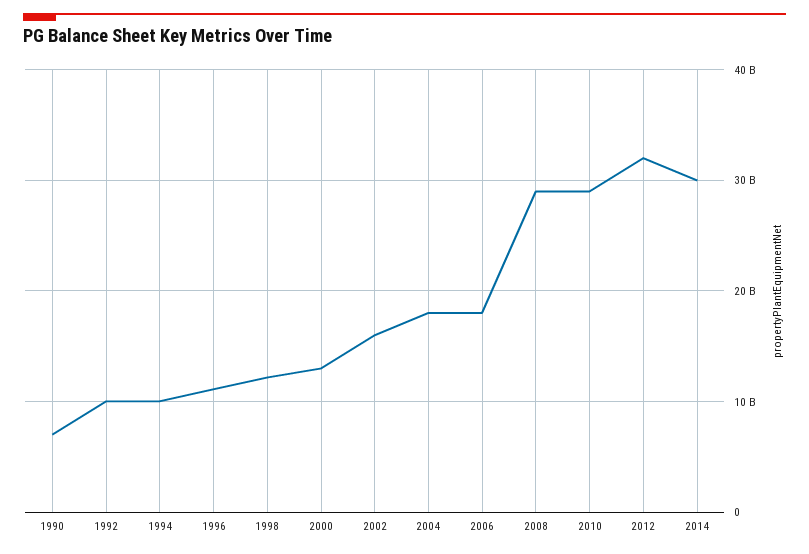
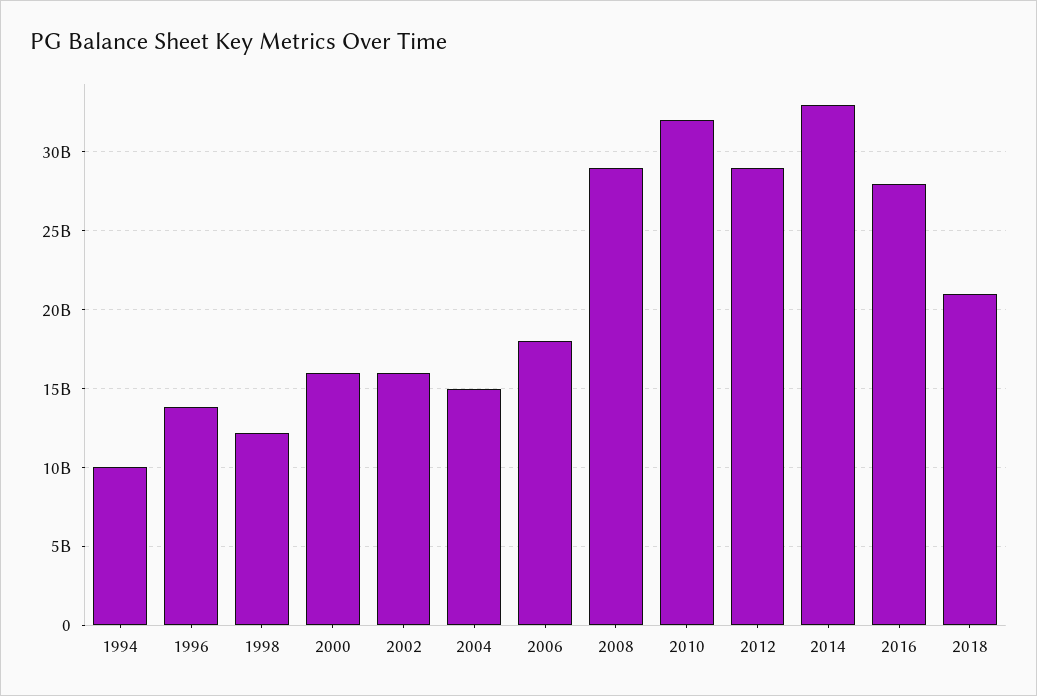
1990: 7000000000 -> none
1992: 10000000000 -> none
1996: 11000000000 -> 14000000000
2000: 13000000000 -> 16000000000
2004: 18000000000 -> 15000000000
2010: 29000000000 -> 32000000000
2012: 32000000000 -> 29000000000
2014: 30000000000 -> 33000000000
2016: none -> 28000000000
2018: none -> 21000000000

